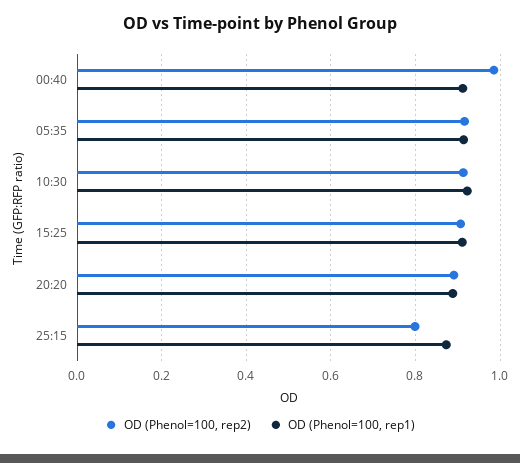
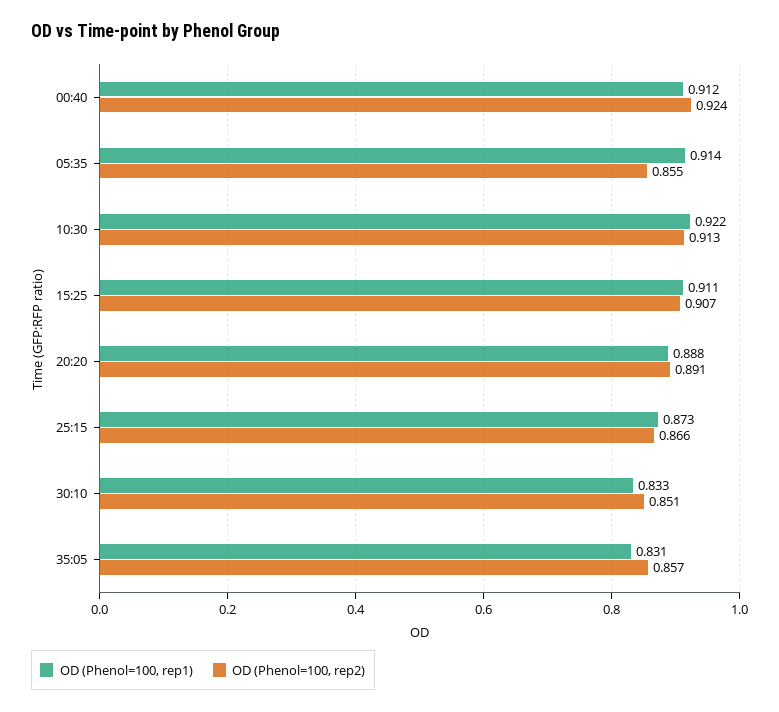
OD (Phenol=100, rep2), 00:40: 0.98 -> 0.924
OD (Phenol=100, rep2), 05:35: 0.92 -> 0.855
OD (Phenol=100, rep2), 25:15: 0.8 -> 0.866
OD (Phenol=100, rep1), 30:10: none -> 0.833
OD (Phenol=100, rep2), 30:10: none -> 0.851
OD (Phenol=100, rep1), 35:05: none -> 0.831
OD (Phenol=100, rep2), 35:05: none -> 0.857

